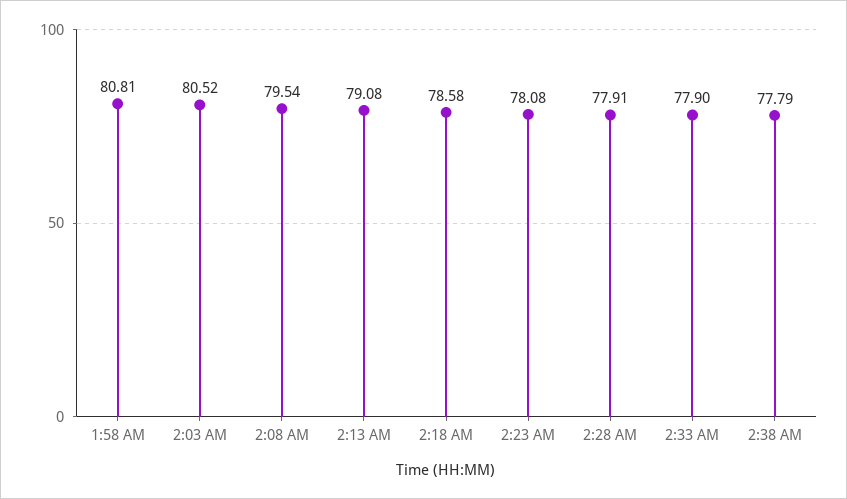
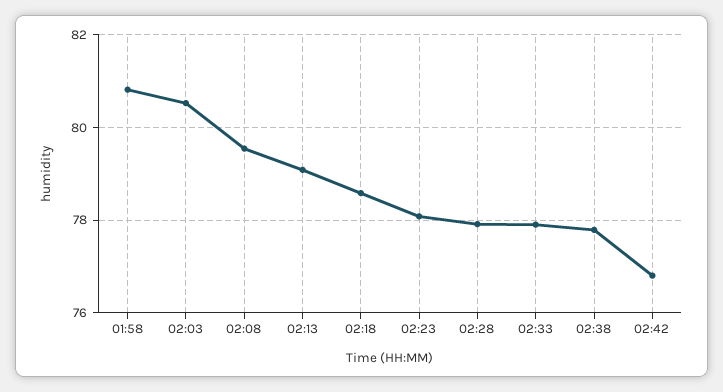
02:42: none -> 76.8

